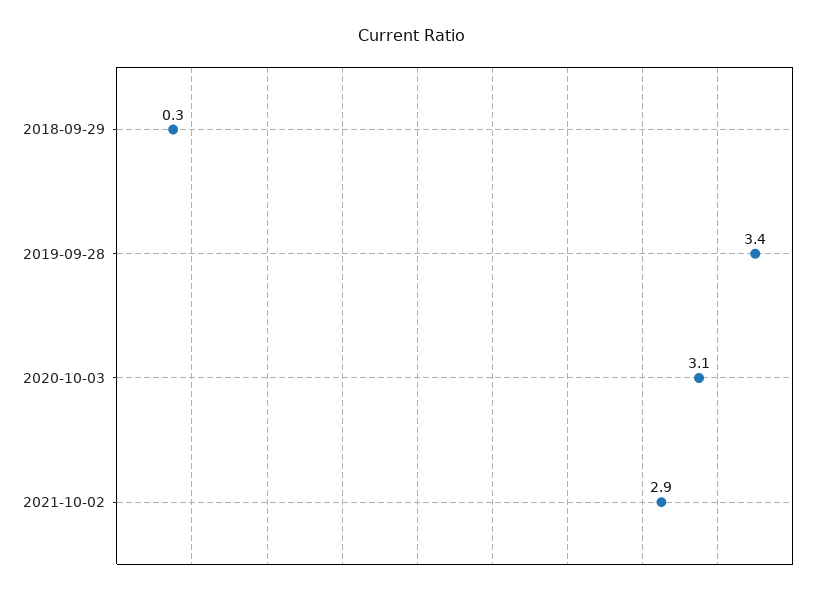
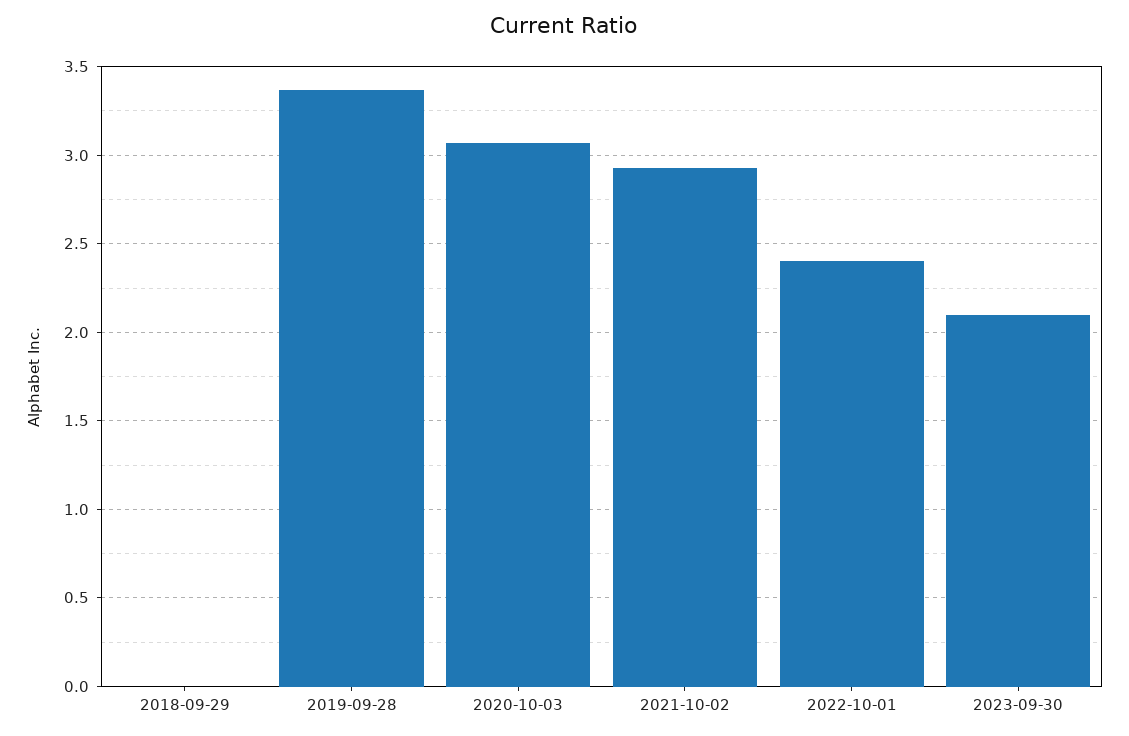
2018-09-29: 0.3 -> 0
2022-10-01: none -> 2.4
2023-09-30: none -> 2.1

